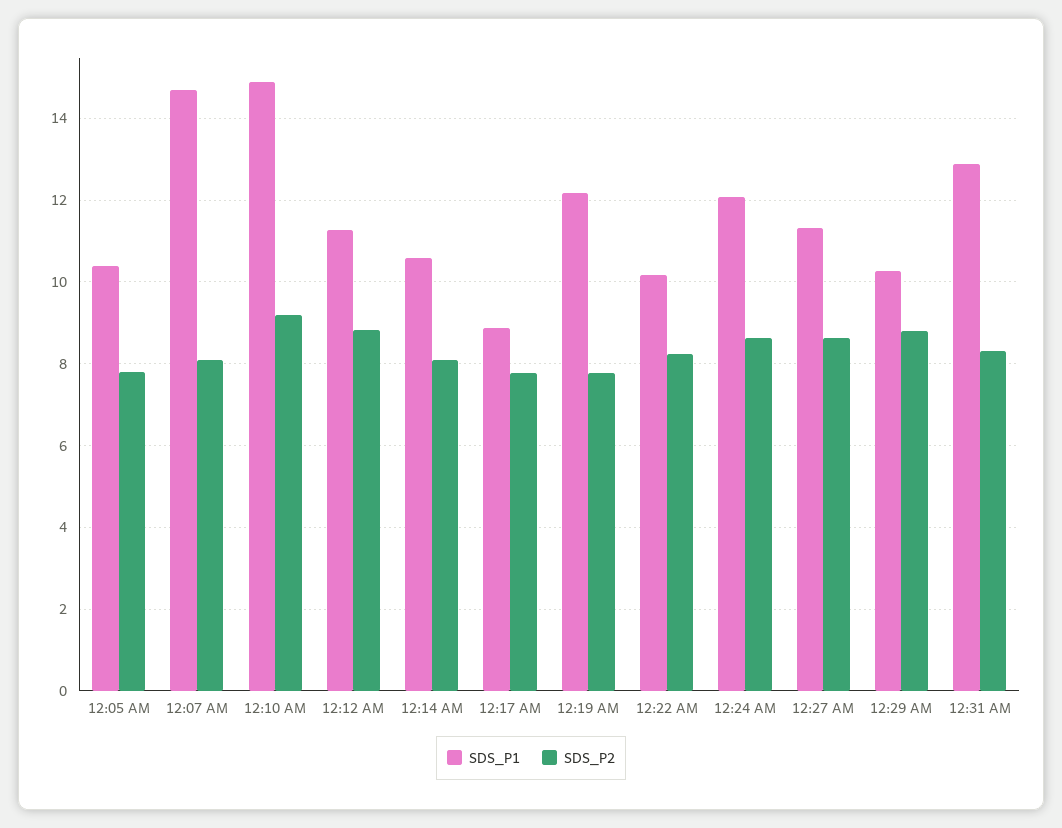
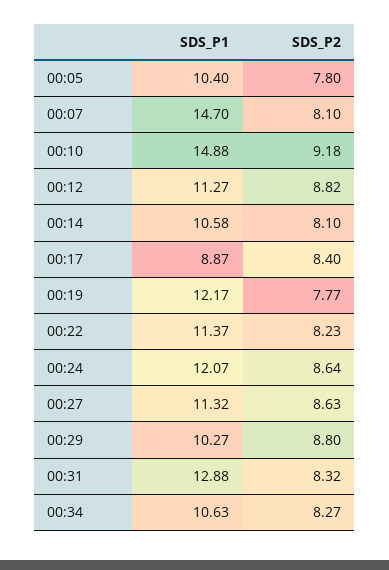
SDS_P2, 12:17 AM: 7.8 -> 8.4
SDS_P1, 12:22 AM: 10.2 -> 11.37
SDS_P1, 00:34: none -> 10.63
SDS_P2, 00:34: none -> 8.27

